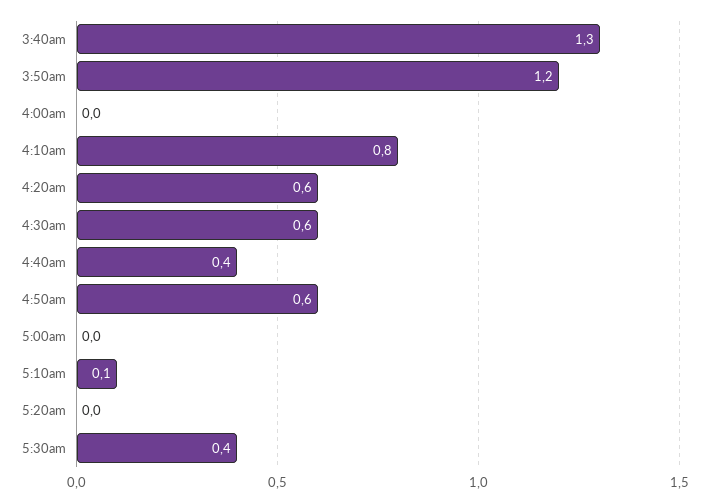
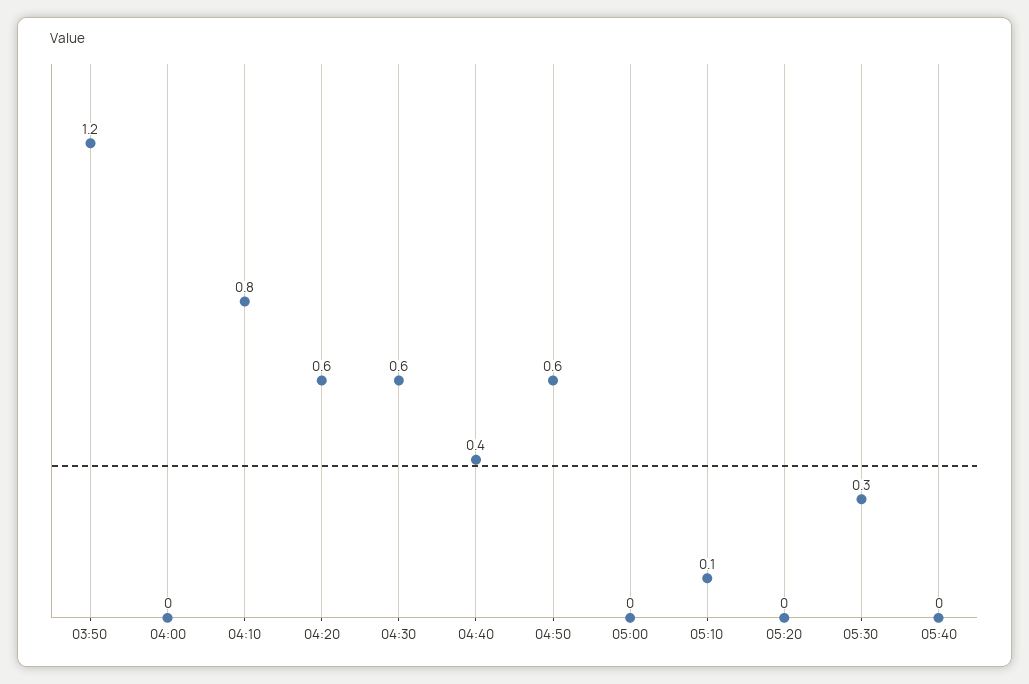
3:40am: 1.3 -> none
5:30am: 0.4 -> 0.3
05:40: none -> 0

